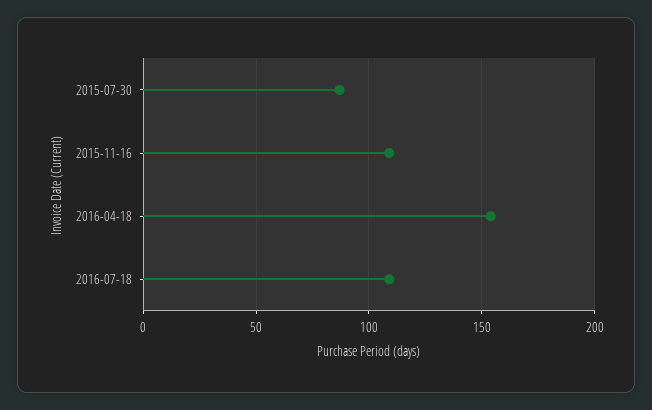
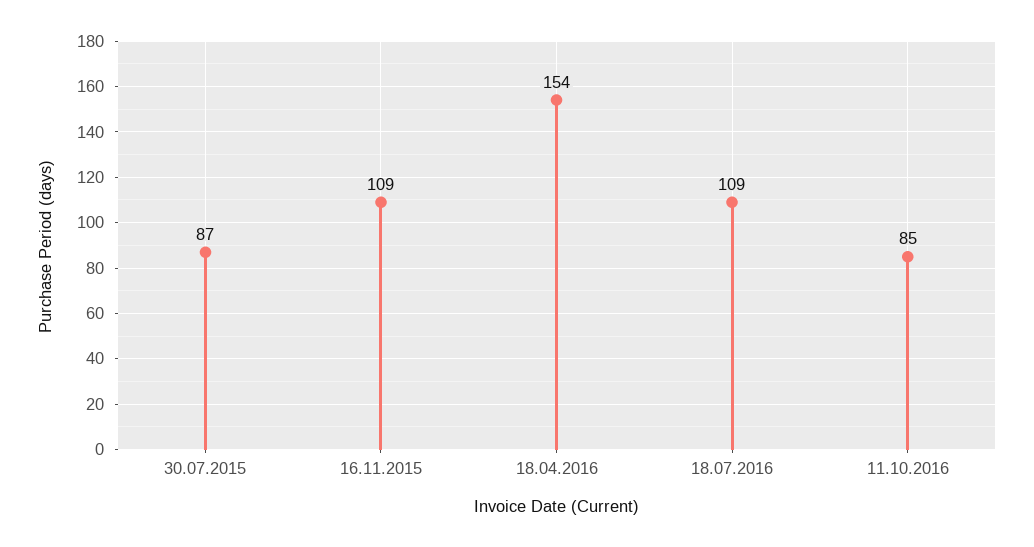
11.10.2016: none -> 85

